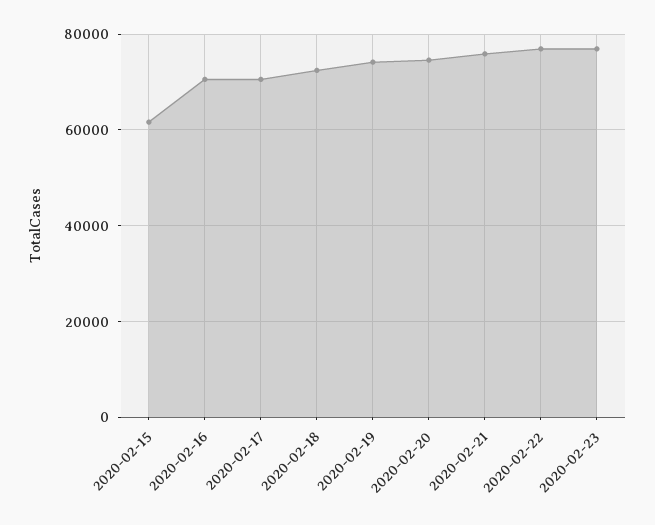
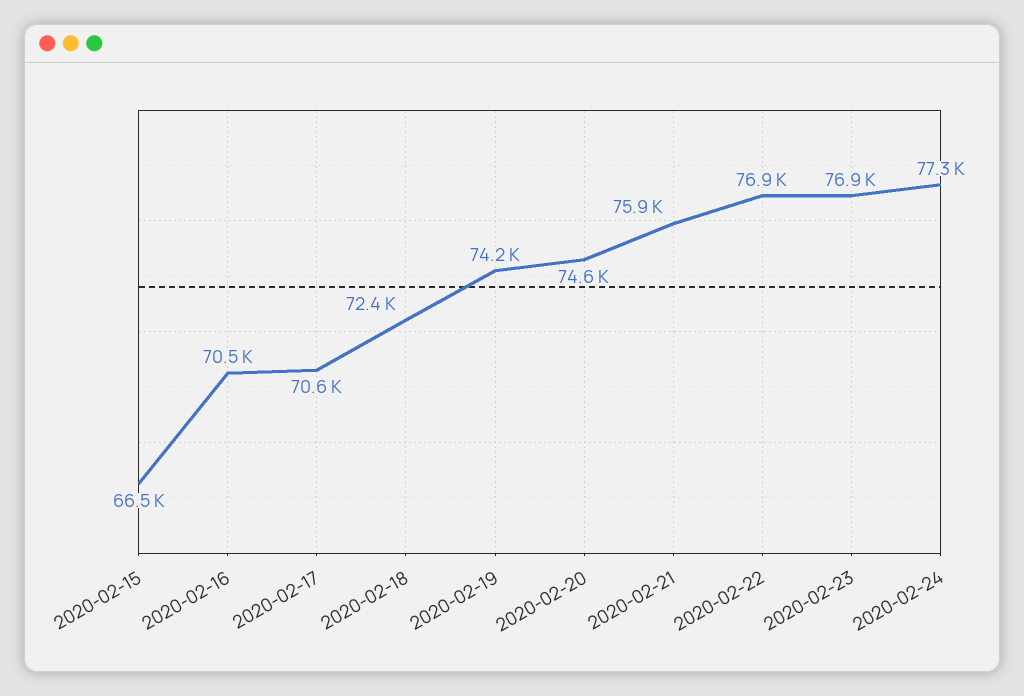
2020-02-15: 62000 -> 66500
2020-02-24: none -> 77300

